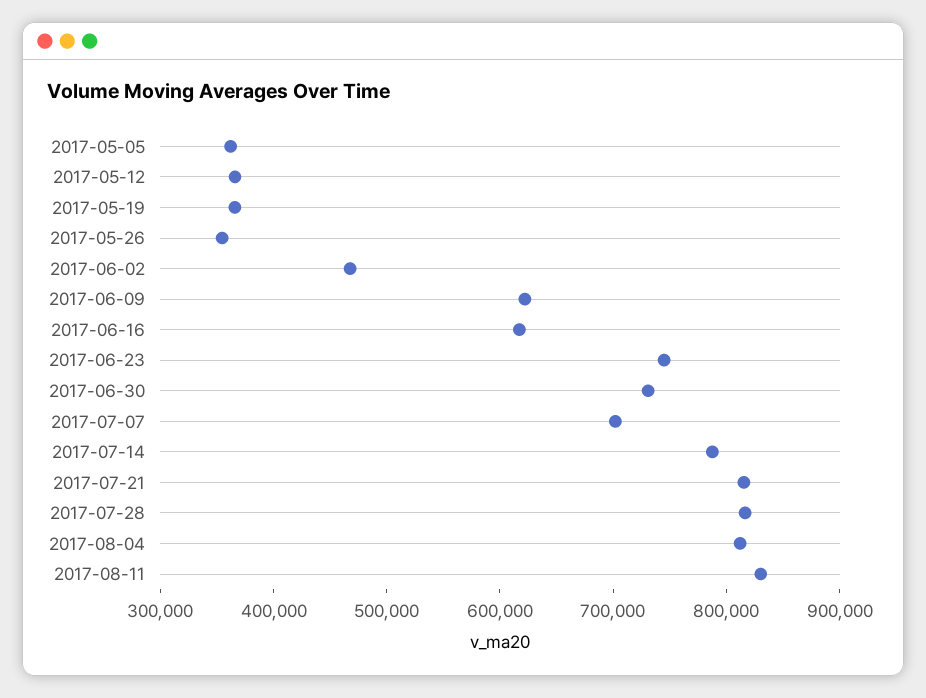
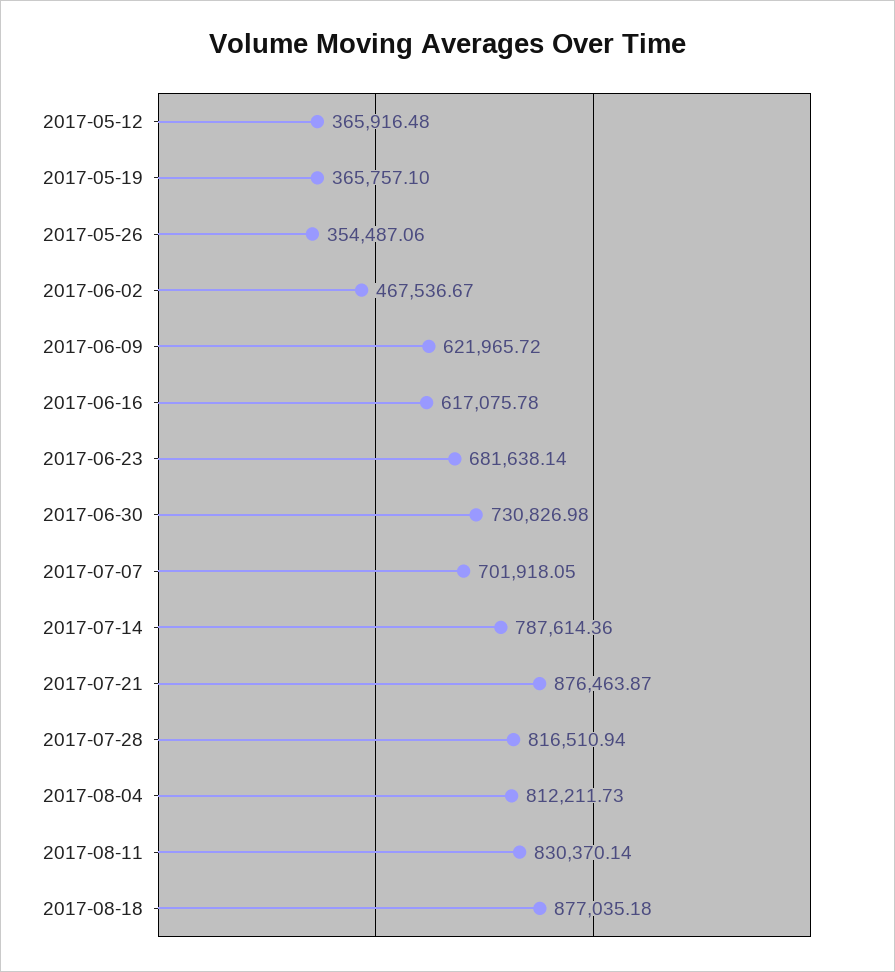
2017-05-05: 360000 -> none
2017-06-23: 740000 -> 681638.14
2017-07-21: 820000 -> 876463.87
2017-08-18: none -> 877035.18

